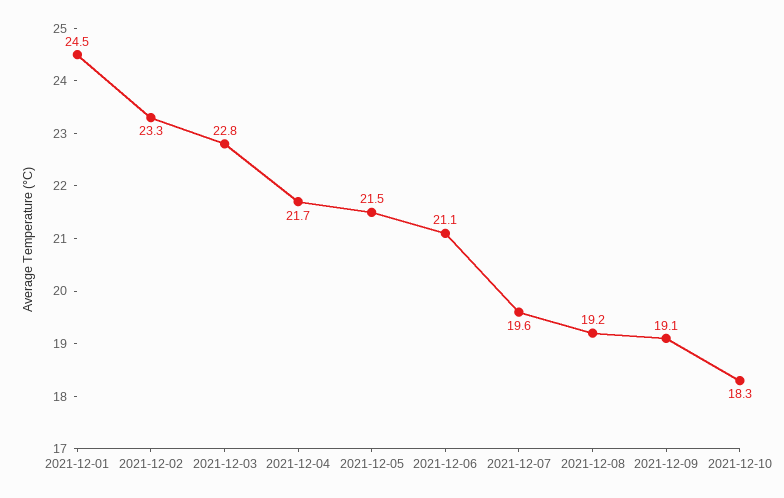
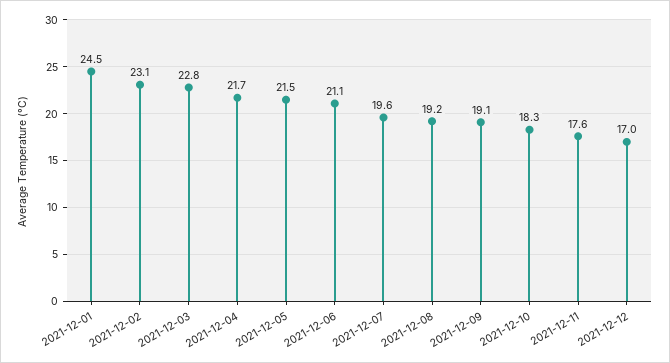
2021-12-02: 23.3 -> 23.1
2021-12-11: none -> 17.6
2021-12-12: none -> 17

